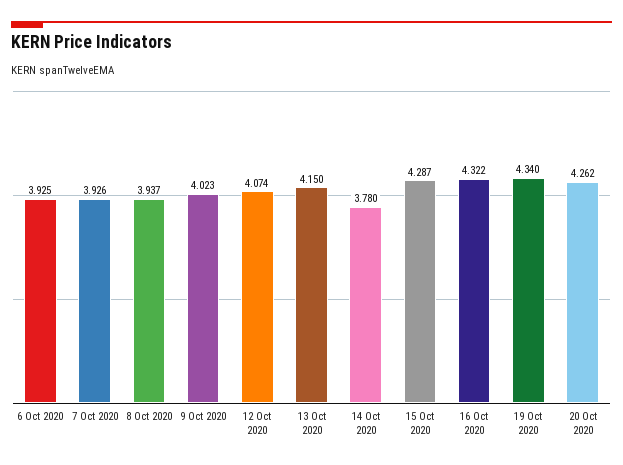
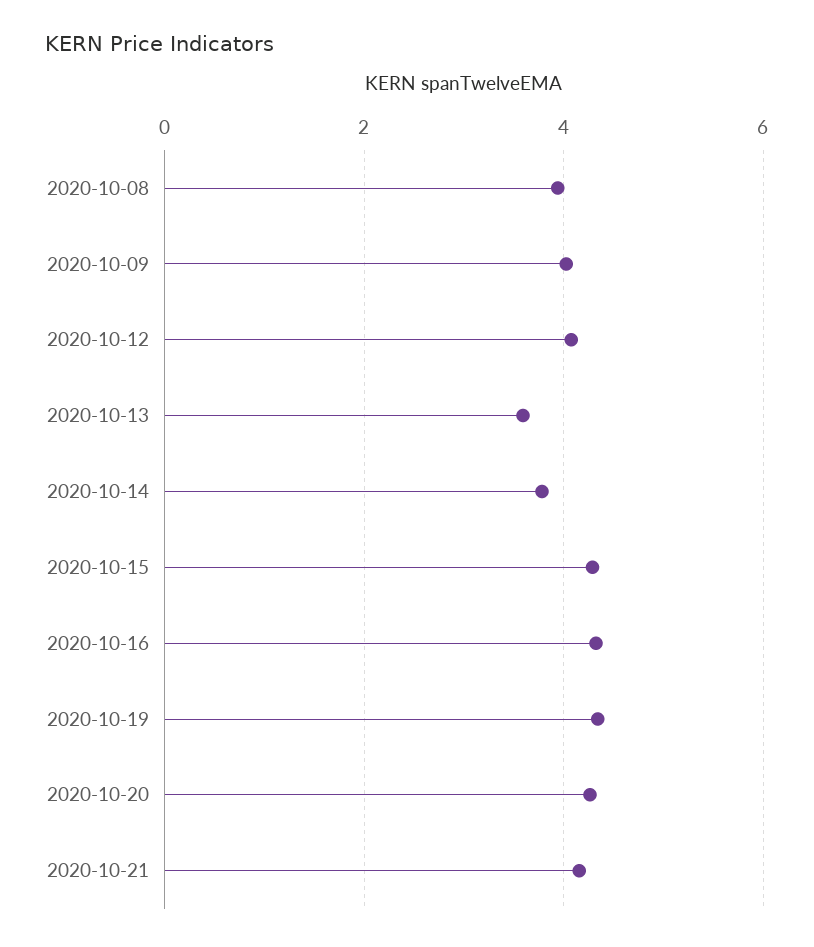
6 Oct 2020: 3.925 -> none
7 Oct 2020: 3.926 -> none
13 Oct 2020: 4.15 -> 3.6
2020-10-21: none -> 4.2

